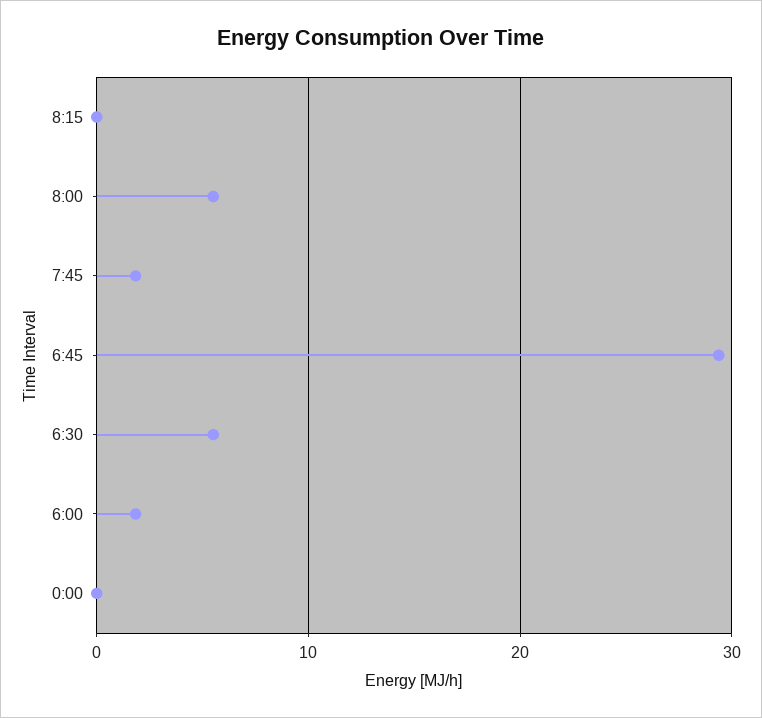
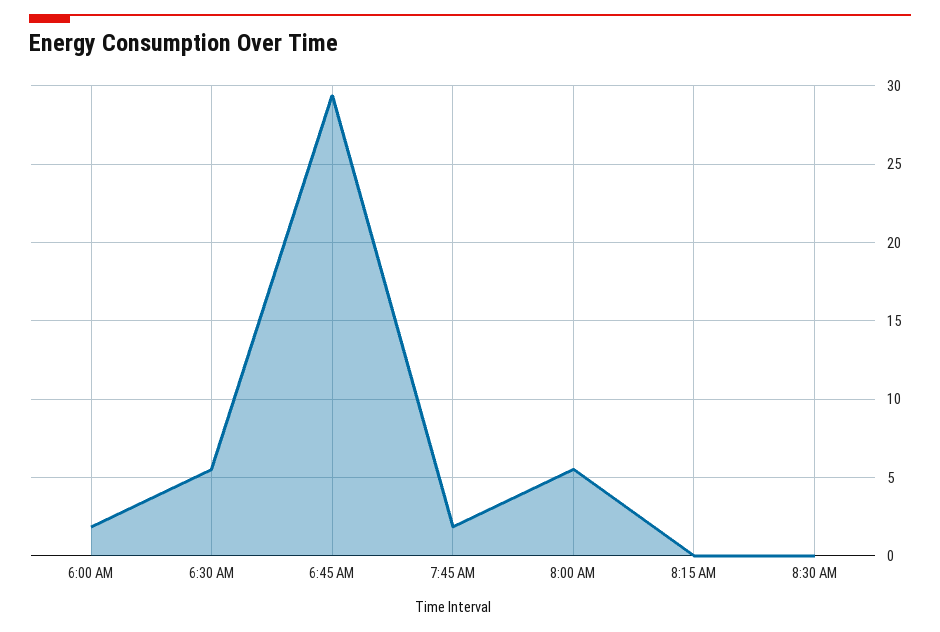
0:00: 0 -> none
8:30 AM: none -> 0

